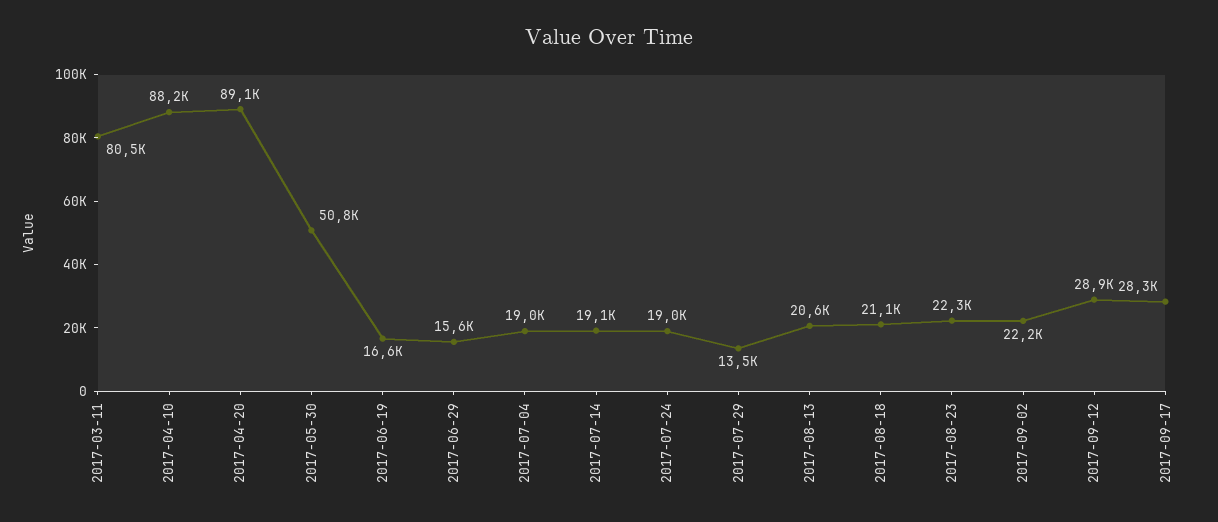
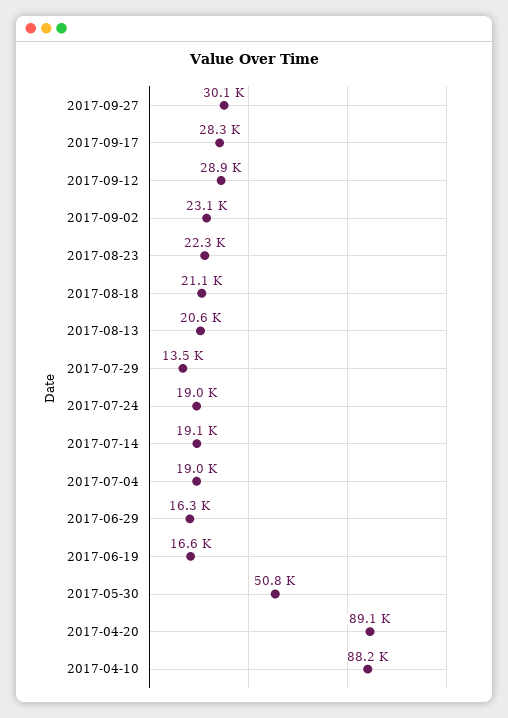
2017-03-11: 80500 -> none
2017-06-29: 15600 -> 16300
2017-09-02: 22200 -> 23100
2017-09-27: none -> 30100

